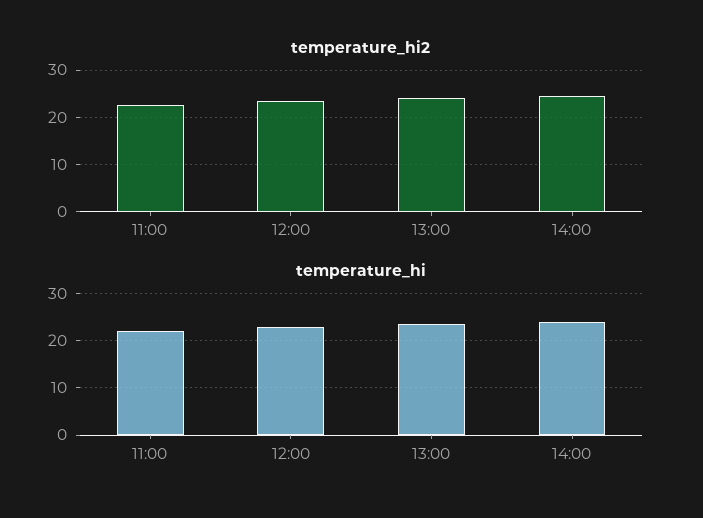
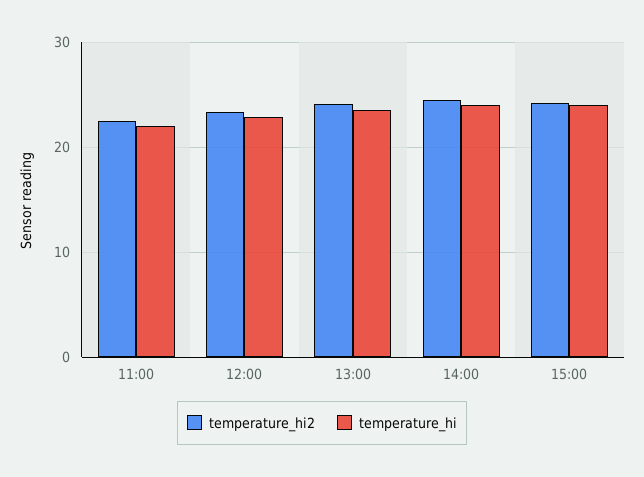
temperature_hi2, 15:00: none -> 24
temperature_hi, 15:00: none -> 24

